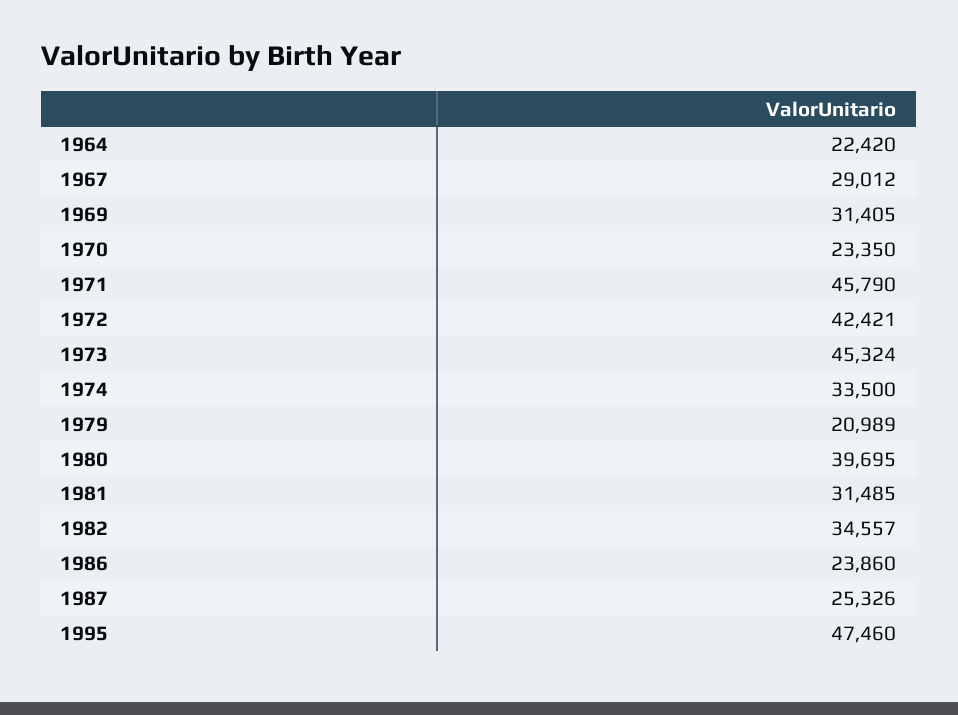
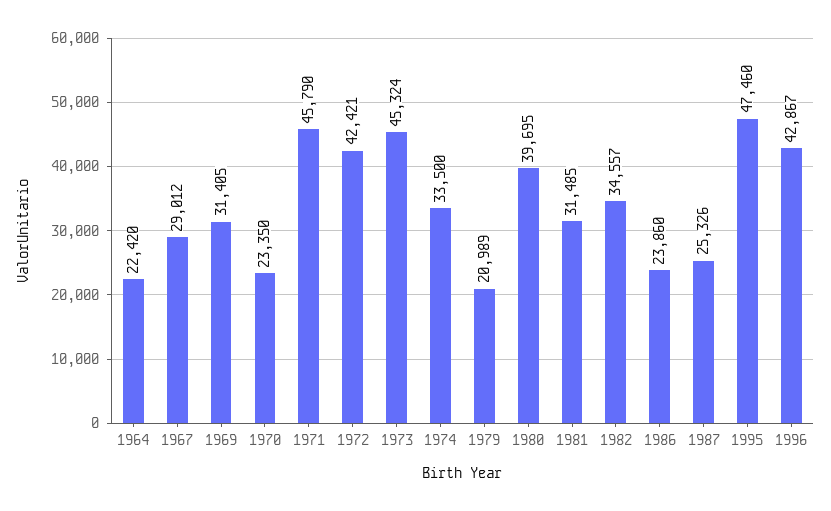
1996: none -> 42867

